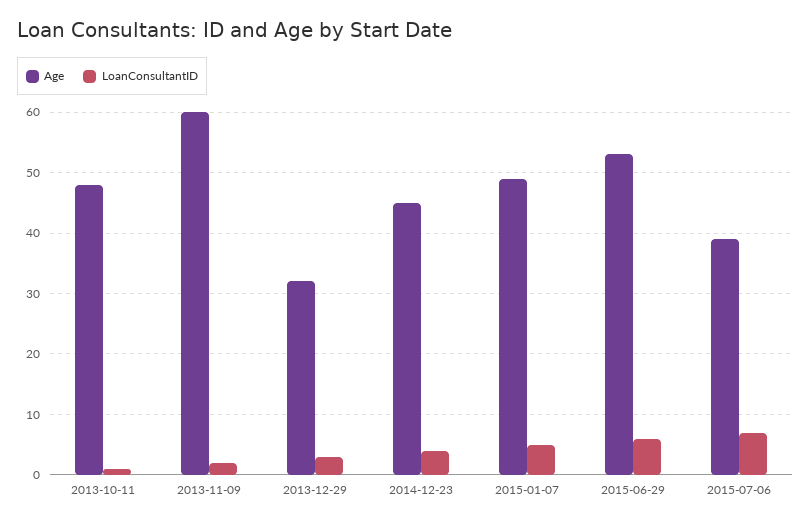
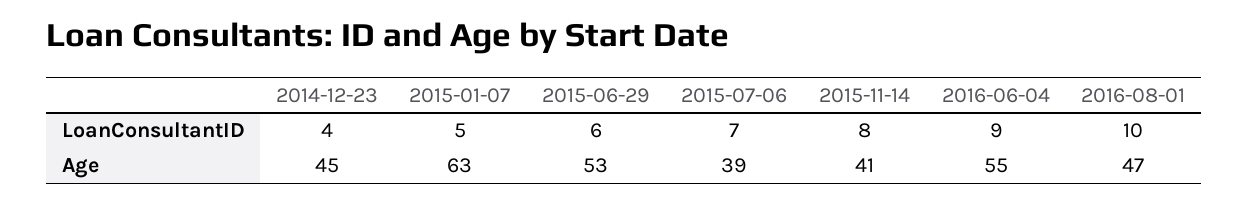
Age, 2013-10-11: 48 -> none
LoanConsultantID, 2013-10-11: 1 -> none
Age, 2013-11-09: 60 -> none
LoanConsultantID, 2013-11-09: 2 -> none
Age, 2013-12-29: 32 -> none
LoanConsultantID, 2013-12-29: 3 -> none
Age, 2015-01-07: 49 -> 63
LoanConsultantID, 2015-11-14: none -> 8
LoanConsultantID, 2016-06-04: none -> 9
LoanConsultantID, 2016-08-01: none -> 10
Age, 2015-11-14: none -> 41
Age, 2016-06-04: none -> 55
Age, 2016-08-01: none -> 47

